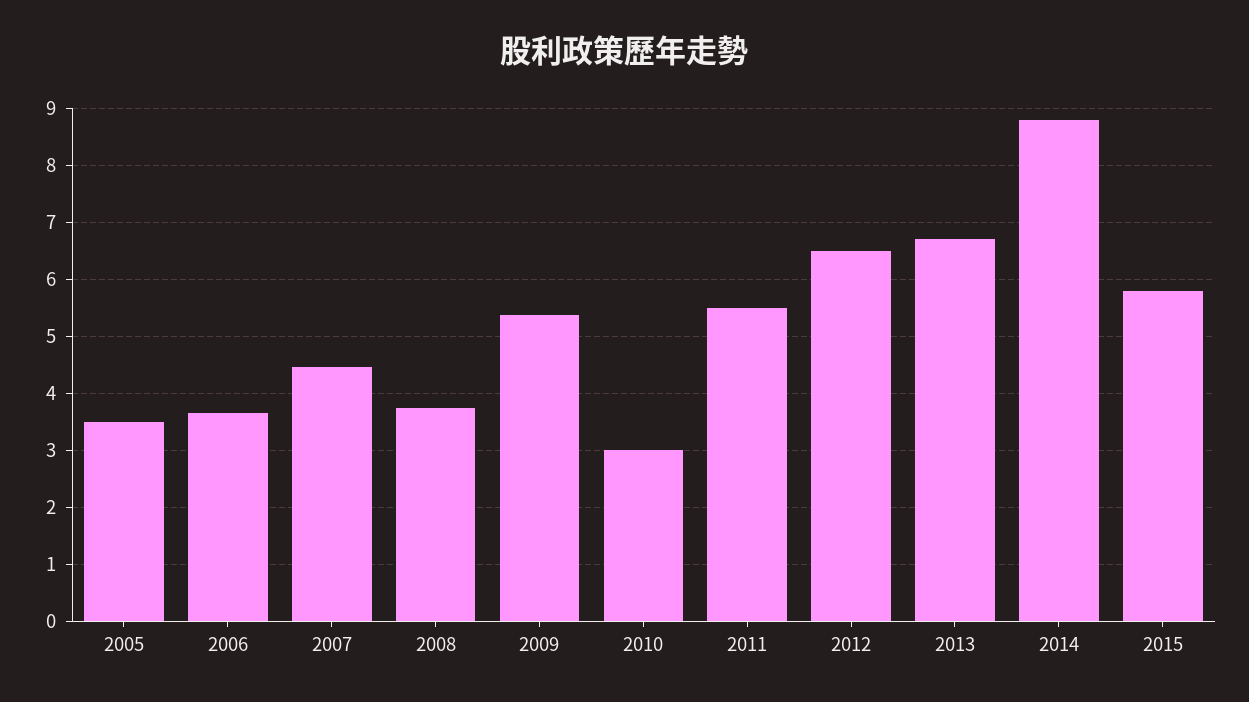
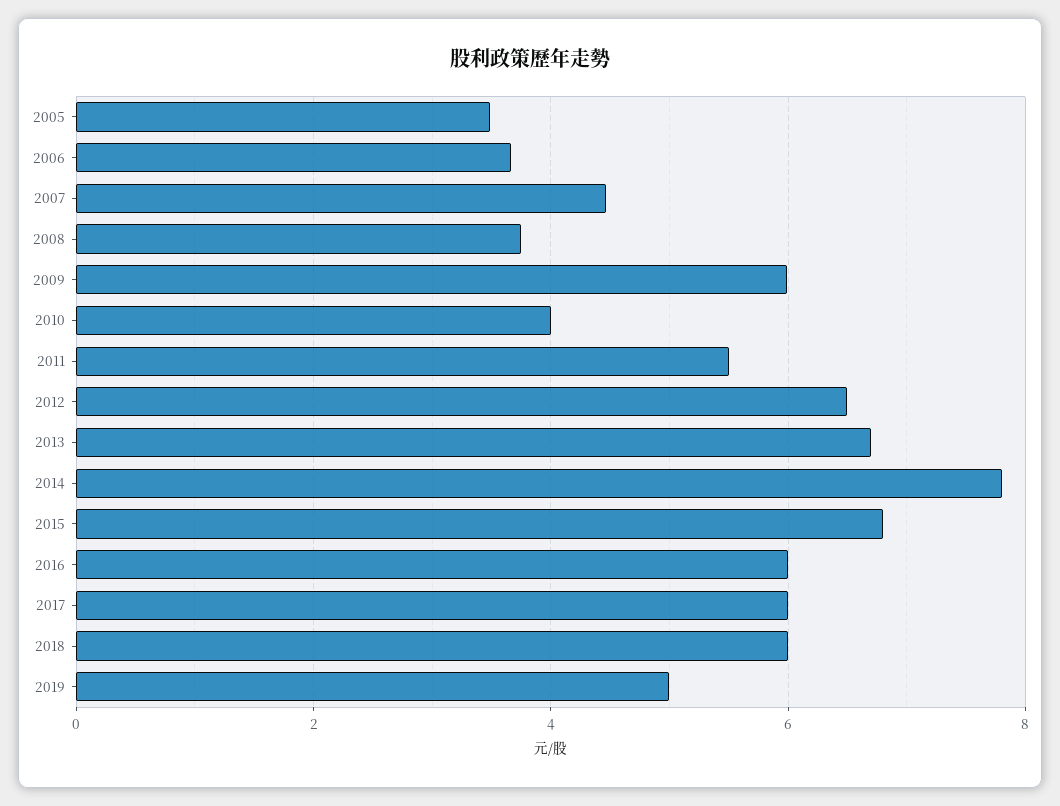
2009: 5.4 -> 6
2010: 3 -> 4
2014: 8.8 -> 7.8
2015: 5.8 -> 6.8
2016: none -> 6
2017: none -> 6
2018: none -> 6
2019: none -> 5

